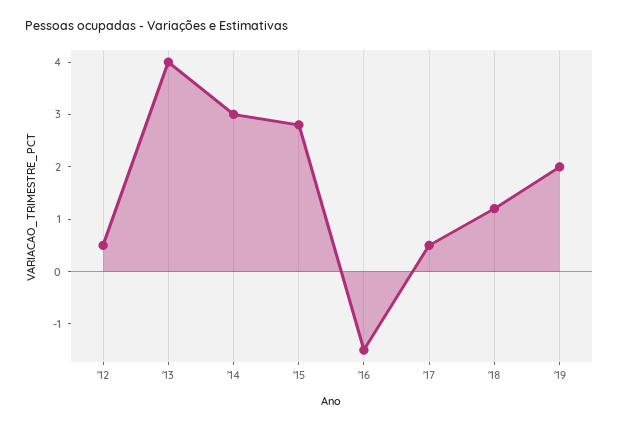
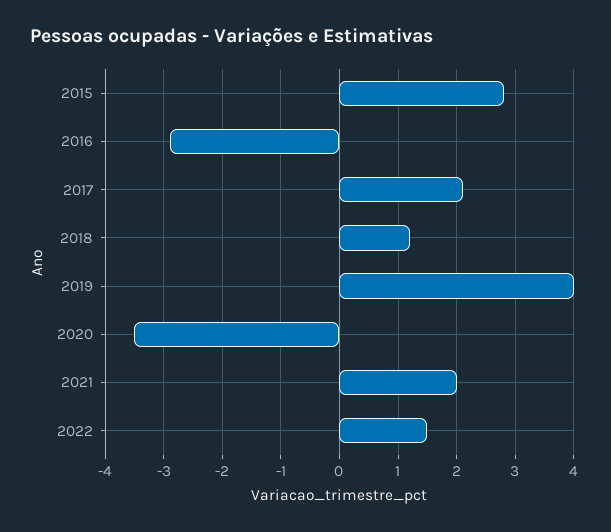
'12: 0.5 -> none
'13: 4 -> none
'14: 3 -> none
'16: -1.5 -> -3
'17: 0.5 -> 2
'19: 2 -> 4
2020: none -> -3.5
2021: none -> 2
2022: none -> 1.5

